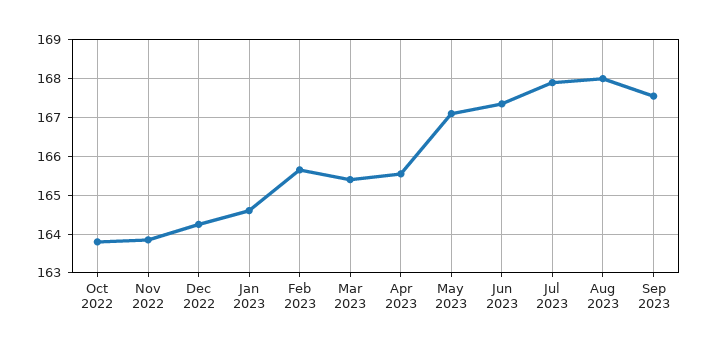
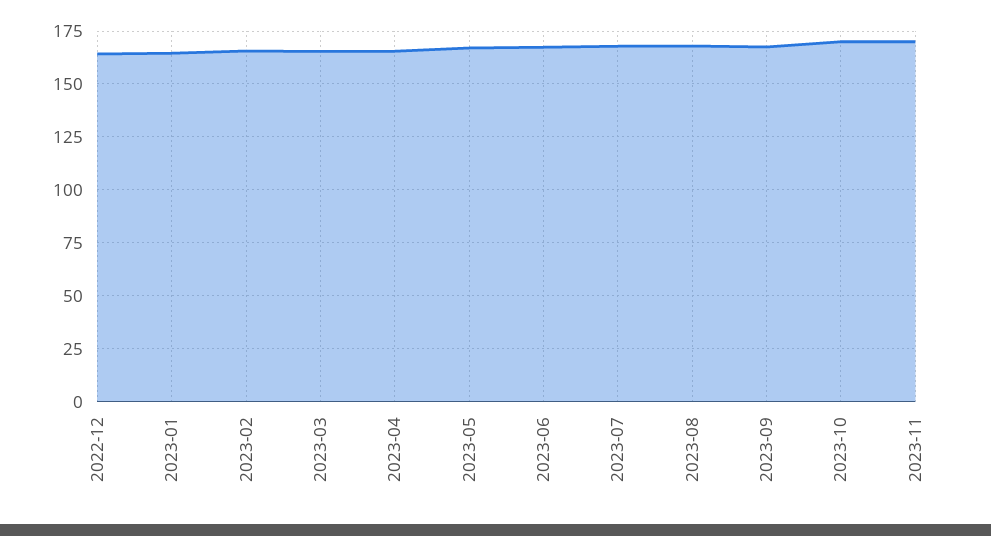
Oct 2022: 163.8 -> none
Nov 2022: 163.8 -> none
2023-10: none -> 170
2023-11: none -> 170

